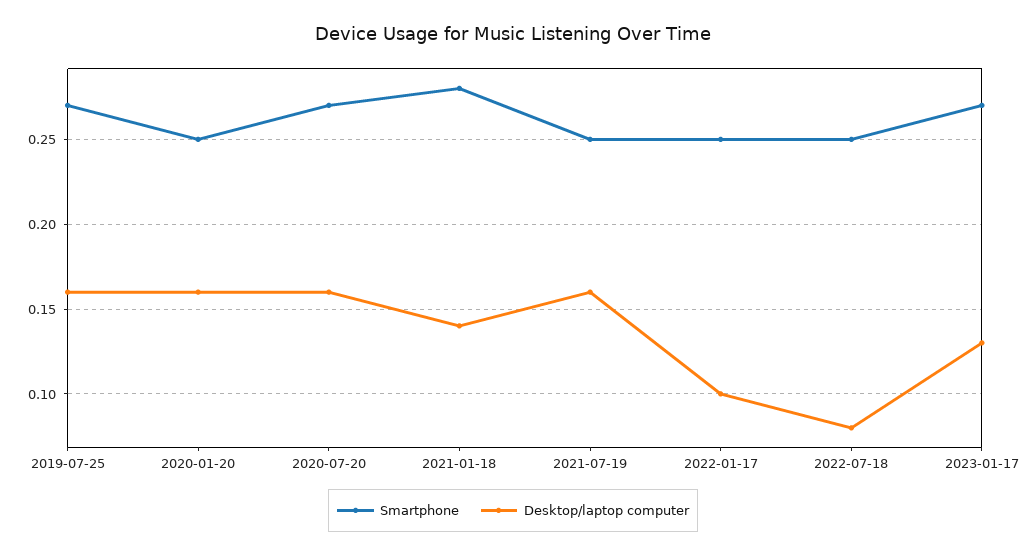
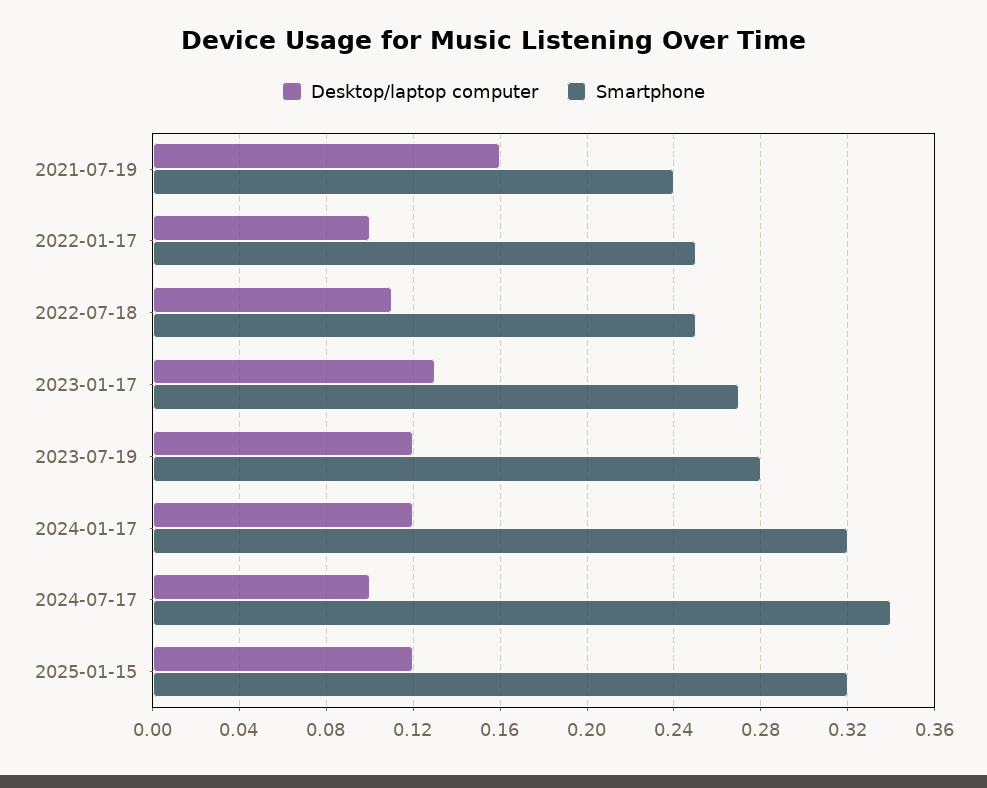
Smartphone, 2019-07-25: 0.27 -> none
Desktop/laptop computer, 2019-07-25: 0.16 -> none
Smartphone, 2020-01-20: 0.25 -> none
Desktop/laptop computer, 2020-01-20: 0.16 -> none
Smartphone, 2020-07-20: 0.27 -> none
Desktop/laptop computer, 2020-07-20: 0.16 -> none
Smartphone, 2021-01-18: 0.28 -> none
Desktop/laptop computer, 2021-01-18: 0.14 -> none
Smartphone, 2021-07-19: 0.25 -> 0.24
Desktop/laptop computer, 2022-07-18: 0.08 -> 0.11
Desktop/laptop computer, 2023-07-19: none -> 0.12
Smartphone, 2023-07-19: none -> 0.28
Desktop/laptop computer, 2024-01-17: none -> 0.12
Smartphone, 2024-01-17: none -> 0.32
Desktop/laptop computer, 2024-07-17: none -> 0.1
Smartphone, 2024-07-17: none -> 0.34
Desktop/laptop computer, 2025-01-15: none -> 0.12
Smartphone, 2025-01-15: none -> 0.32

